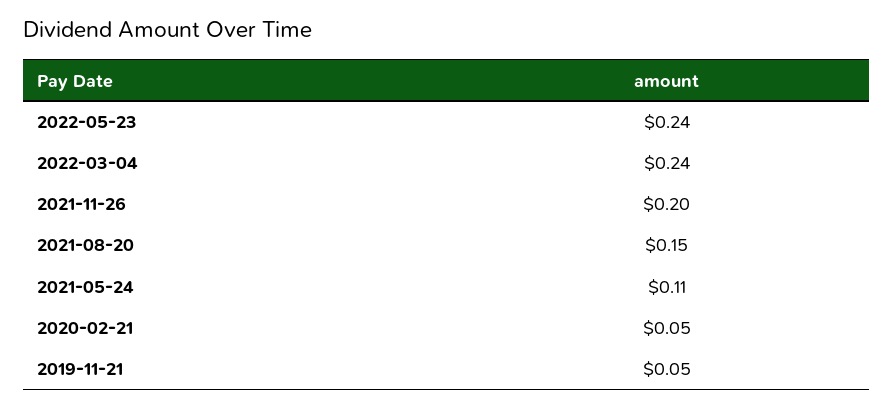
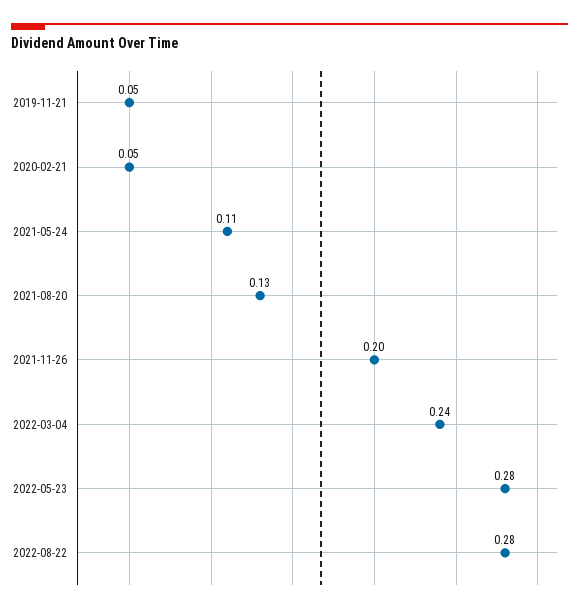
2022-05-23: 0.24 -> 0.28
2021-08-20: 0.15 -> 0.13
2022-08-22: none -> 0.28

